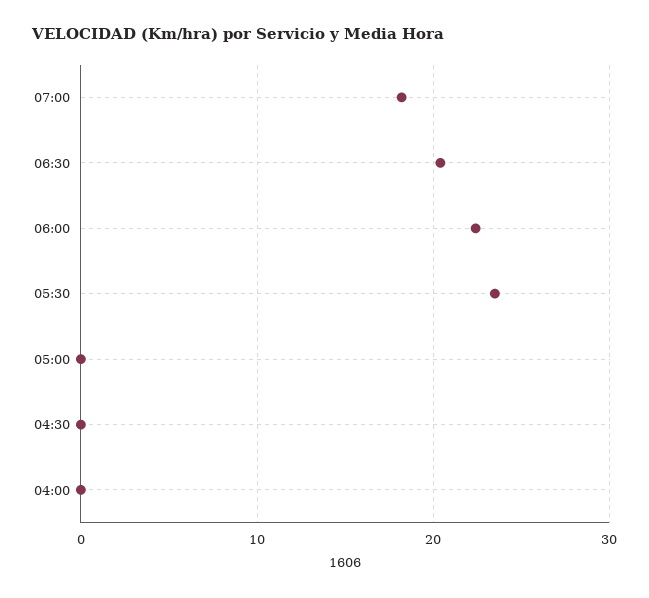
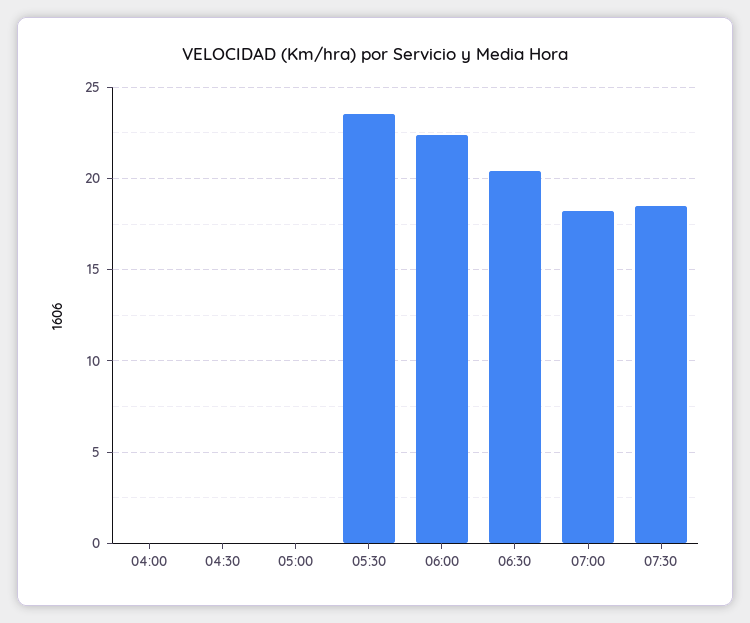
07:30: none -> 18.5

